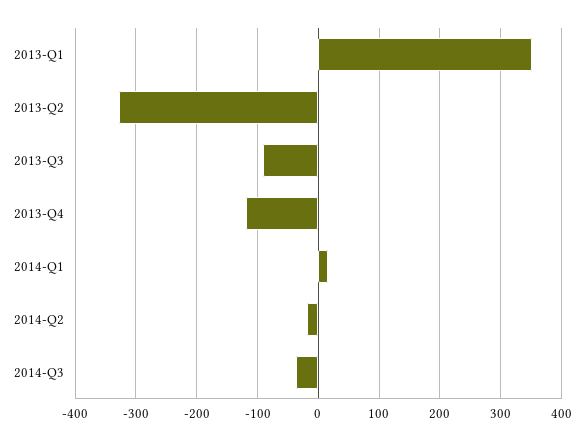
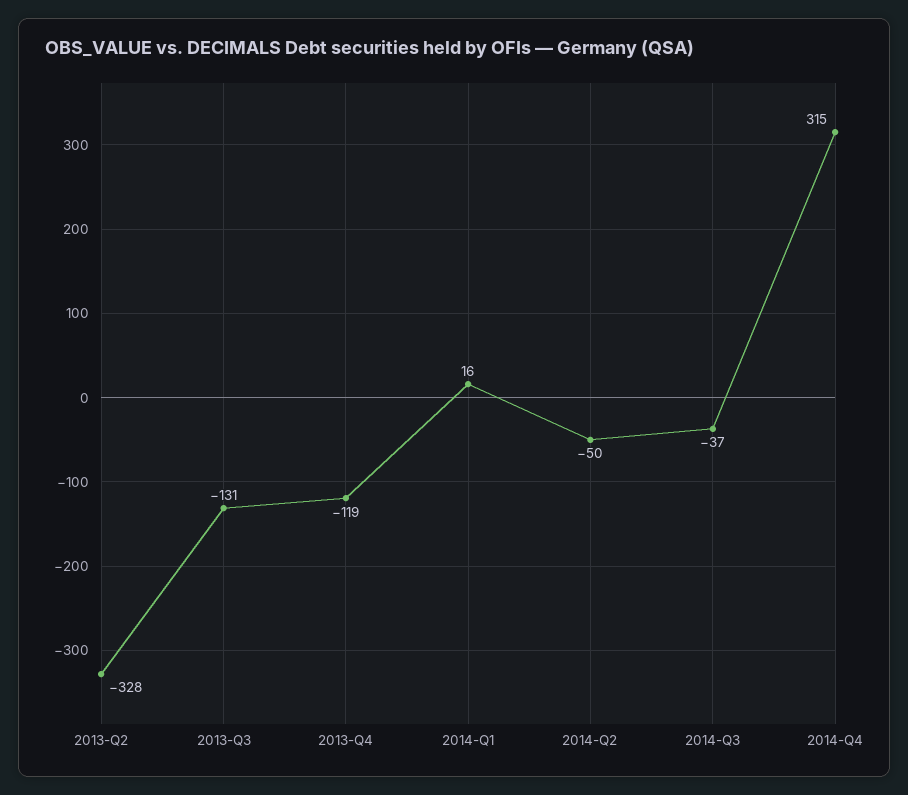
2013-Q1: 350 -> none
2013-Q3: -90 -> -131
2014-Q2: -20 -> -50
2014-Q4: none -> 315

